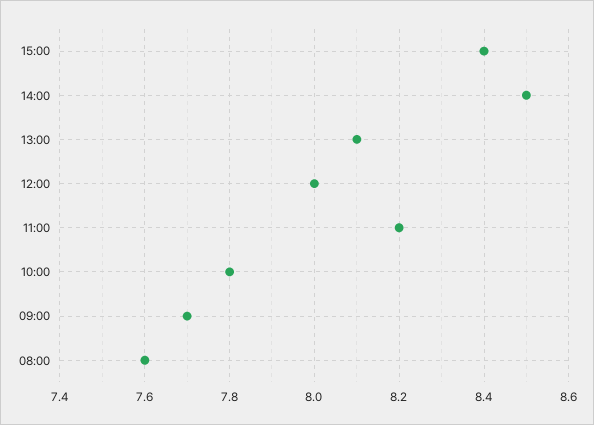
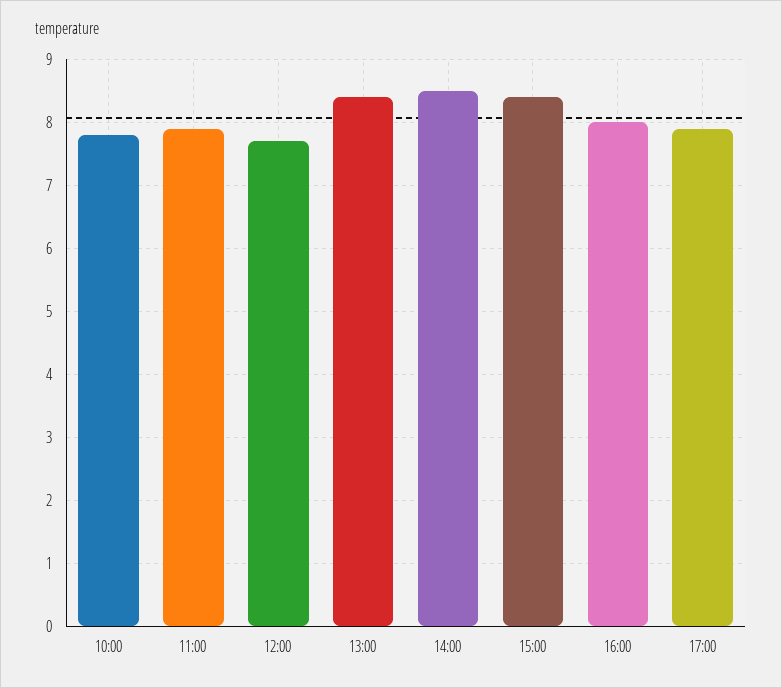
13:00: 8.1 -> 8.4
12:00: 8 -> 7.7
11:00: 8.2 -> 7.9
09:00: 7.7 -> none
08:00: 7.6 -> none
16:00: none -> 8
17:00: none -> 7.9

